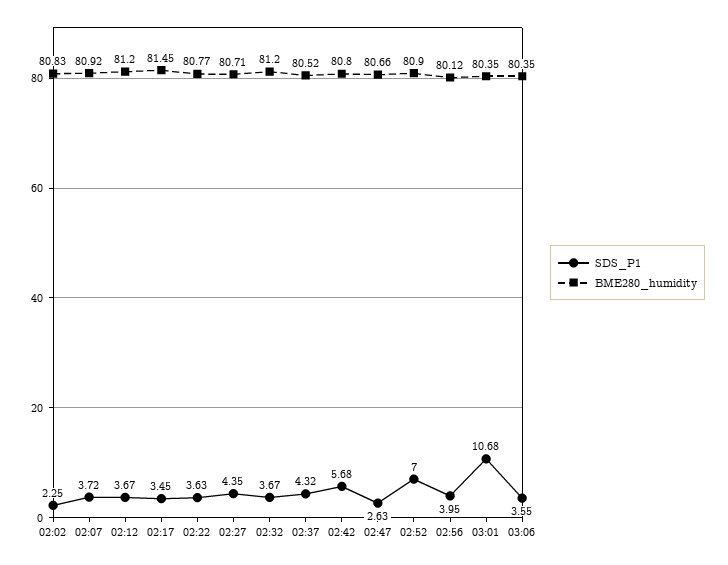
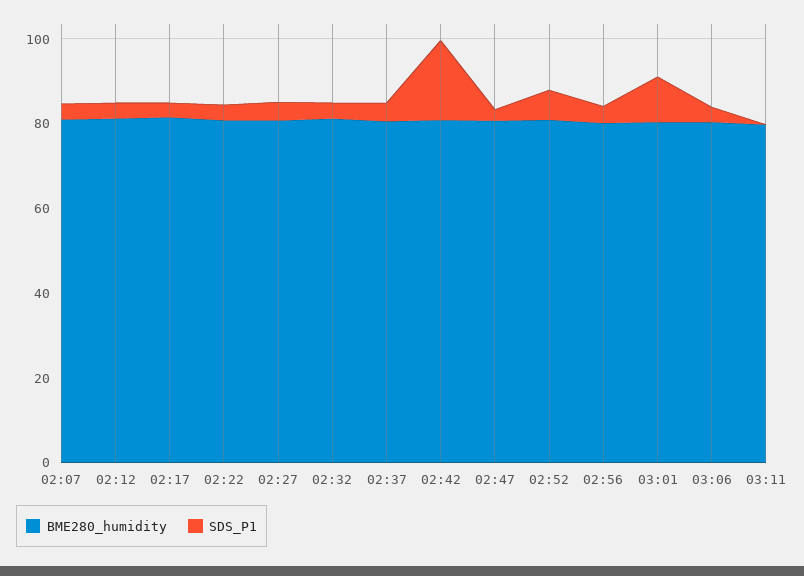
SDS_P1, 02:02: 2.25 -> none
BME280_humidity, 02:02: 80.83 -> none
SDS_P1, 02:42: 5.68 -> 20
BME280_humidity, 03:11: none -> 80
SDS_P1, 03:11: none -> 0

